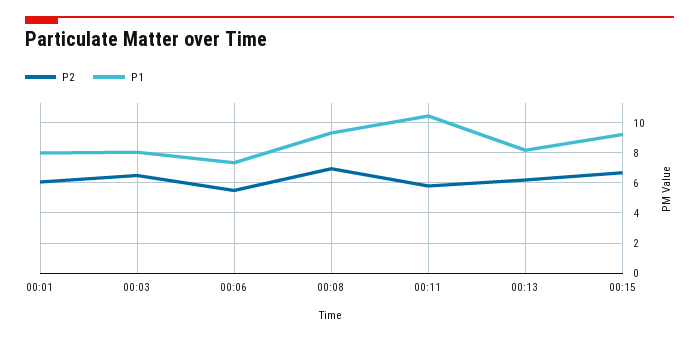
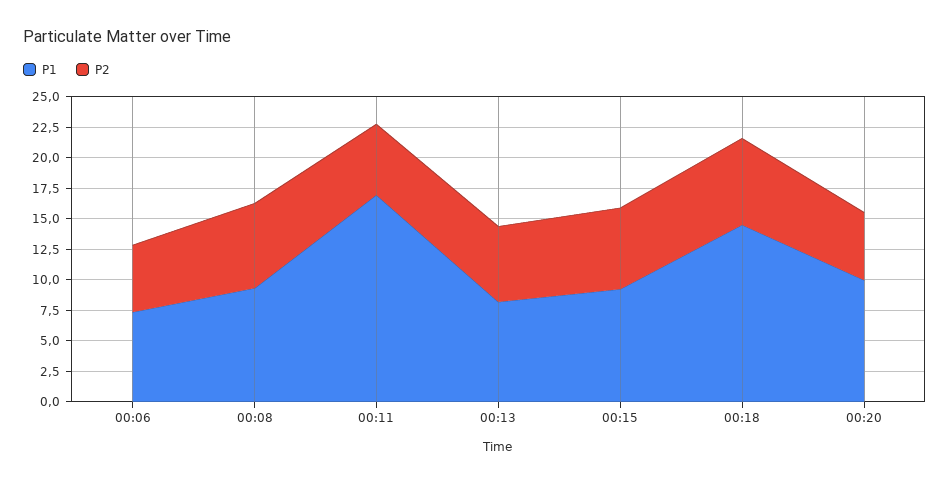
P2, 00:01: 6 -> none
P1, 00:01: 8 -> none
P2, 00:03: 6.5 -> none
P1, 00:03: 8 -> none
P1, 00:11: 10.5 -> 17.5
P1, 00:18: none -> 15
P2, 00:18: none -> 7.5
P1, 00:20: none -> 10
P2, 00:20: none -> 5

